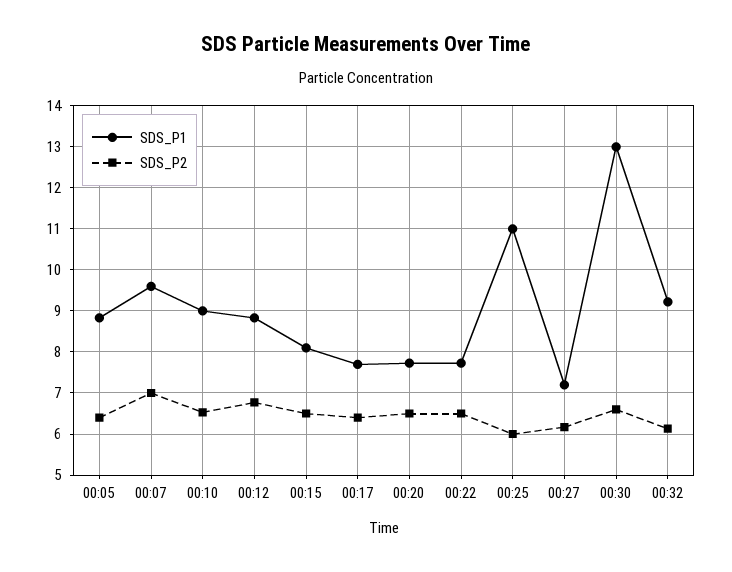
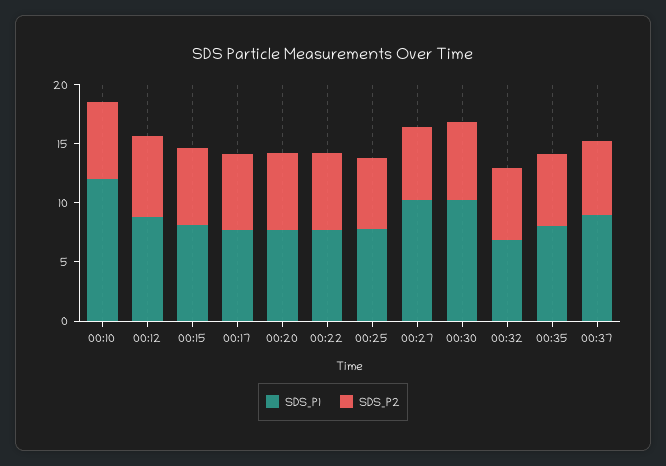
SDS_P1, 00:05: 8.8 -> none
SDS_P2, 00:05: 6.4 -> none
SDS_P1, 00:07: 9.6 -> none
SDS_P2, 00:07: 7 -> none
SDS_P1, 00:10: 9 -> 12
SDS_P1, 00:25: 11 -> 8
SDS_P1, 00:27: 7.2 -> 10
SDS_P1, 00:30: 13 -> 10
SDS_P1, 00:32: 9.2 -> 7
SDS_P1, 00:35: none -> 8
SDS_P2, 00:35: none -> 6
SDS_P1, 00:37: none -> 9
SDS_P2, 00:37: none -> 6

